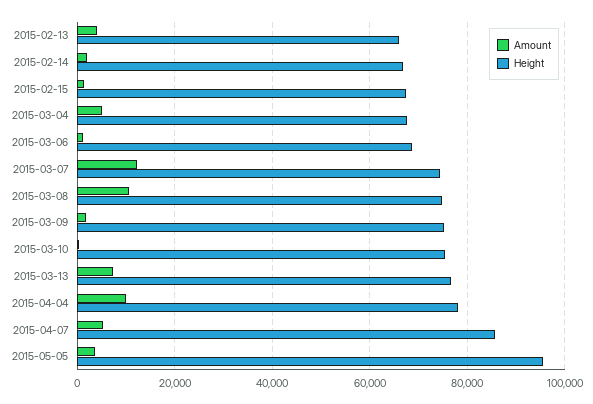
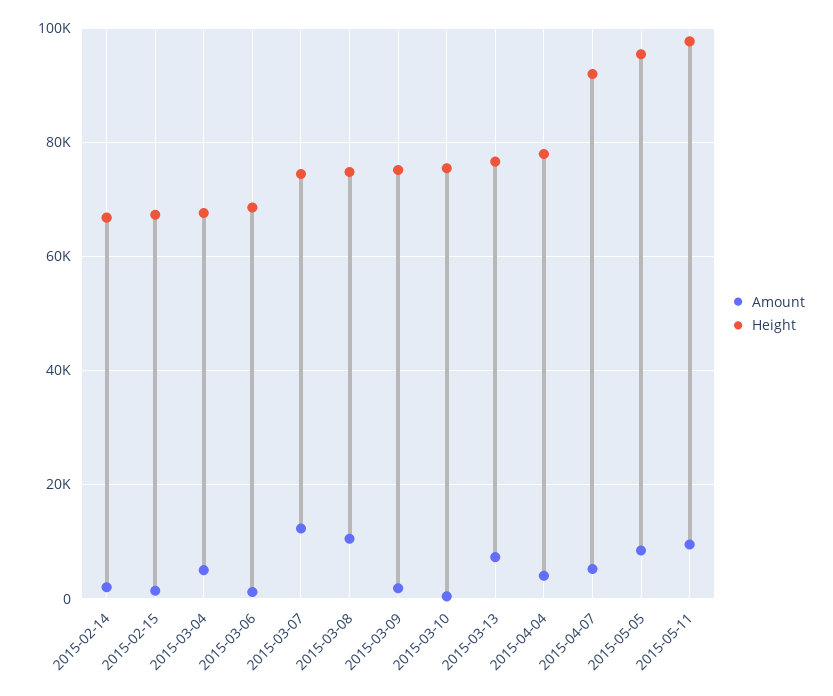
Amount, 2015-02-13: 4000 -> none
Height, 2015-02-13: 66000 -> none
Amount, 2015-04-04: 10000 -> 4000
Height, 2015-04-07: 86000 -> 92000
Amount, 2015-05-05: 4000 -> 8000
Amount, 2015-05-11: none -> 10000
Height, 2015-05-11: none -> 98000

